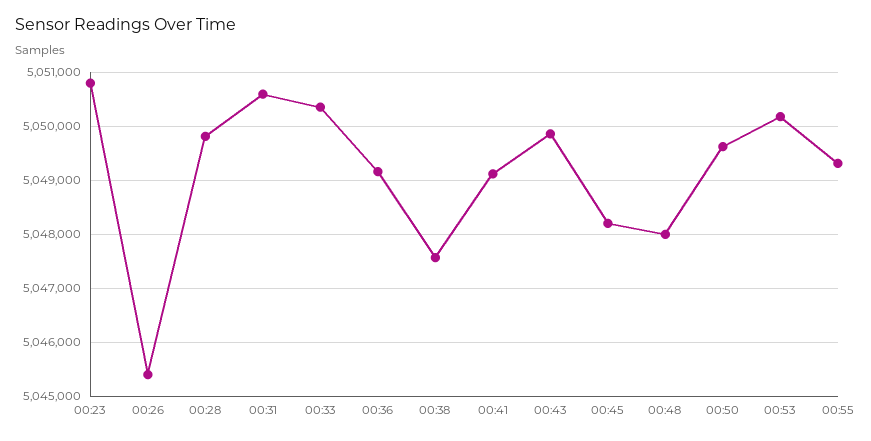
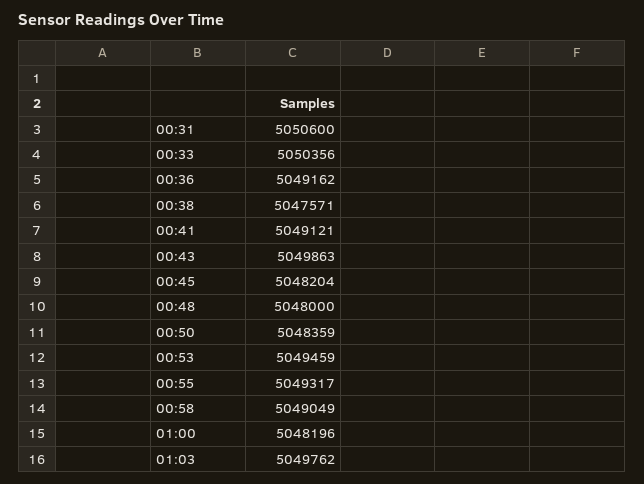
00:23: 5050800 -> none
00:26: 5045400 -> none
00:28: 5049800 -> none
00:50: 5049600 -> 5048359
00:53: 5050200 -> 5049459
00:58: none -> 5049049
01:00: none -> 5048196
01:03: none -> 5049762

